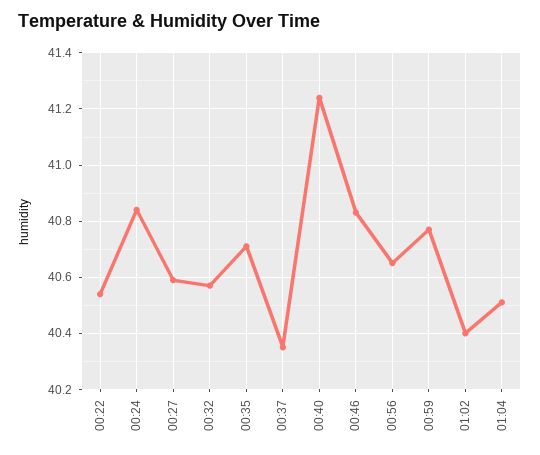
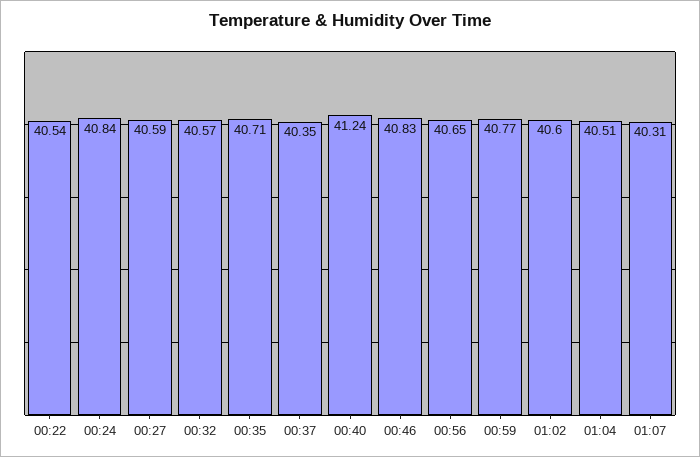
01:02: 40.4 -> 40.6
01:07: none -> 40.31

